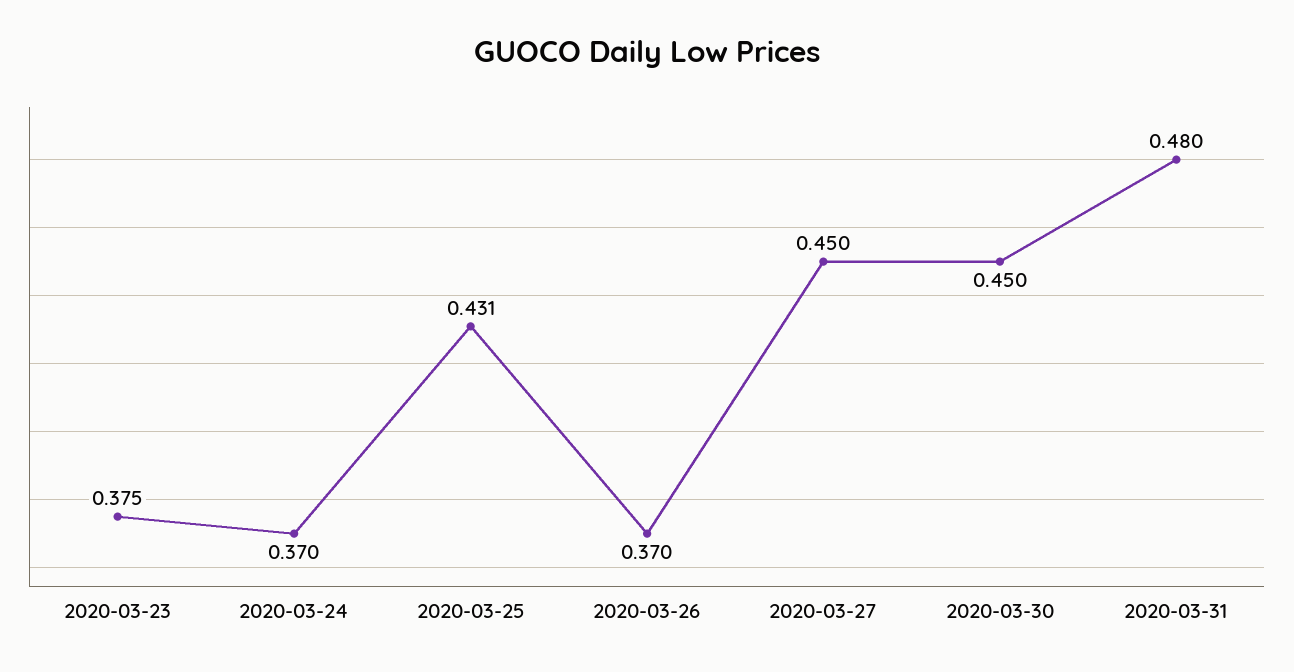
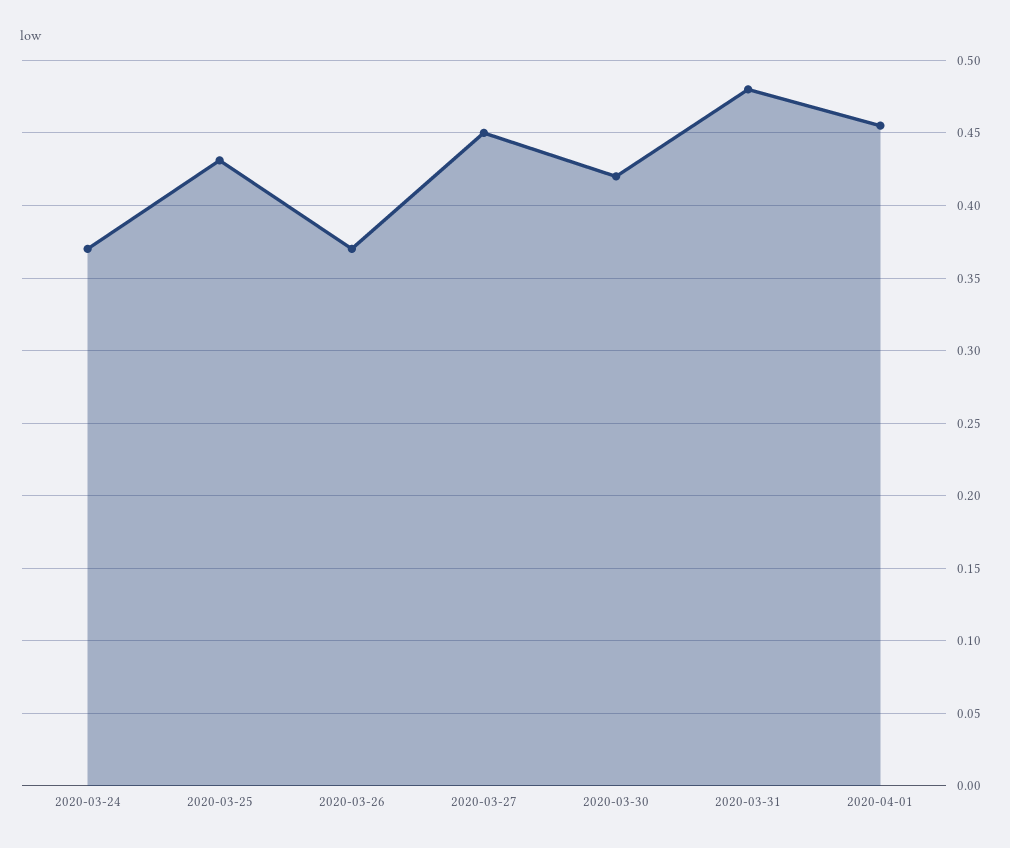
2020-03-23: 0.375 -> none
2020-03-30: 0.45 -> 0.42
2020-04-01: none -> 0.455

